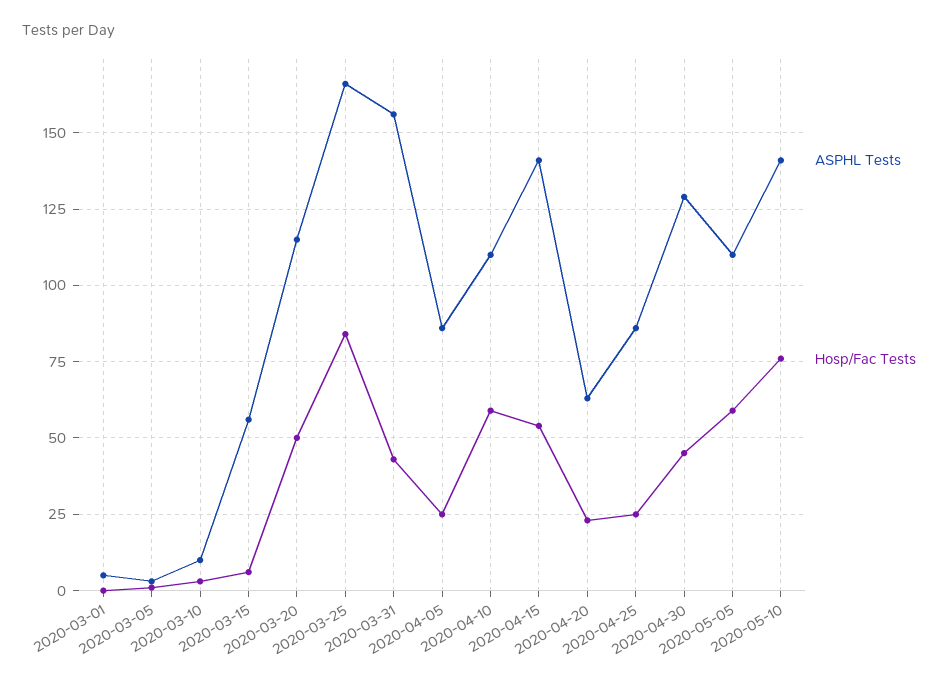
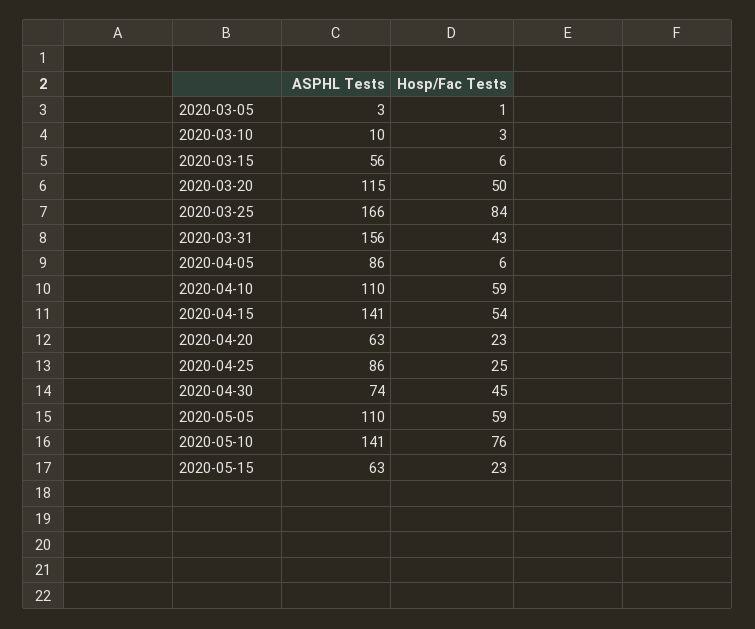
ASPHL Tests, 2020-03-01: 5 -> none
Hosp/Fac Tests, 2020-03-01: 0 -> none
Hosp/Fac Tests, 2020-04-05: 25 -> 6
ASPHL Tests, 2020-04-30: 130 -> 74
ASPHL Tests, 2020-05-15: none -> 63
Hosp/Fac Tests, 2020-05-15: none -> 23

